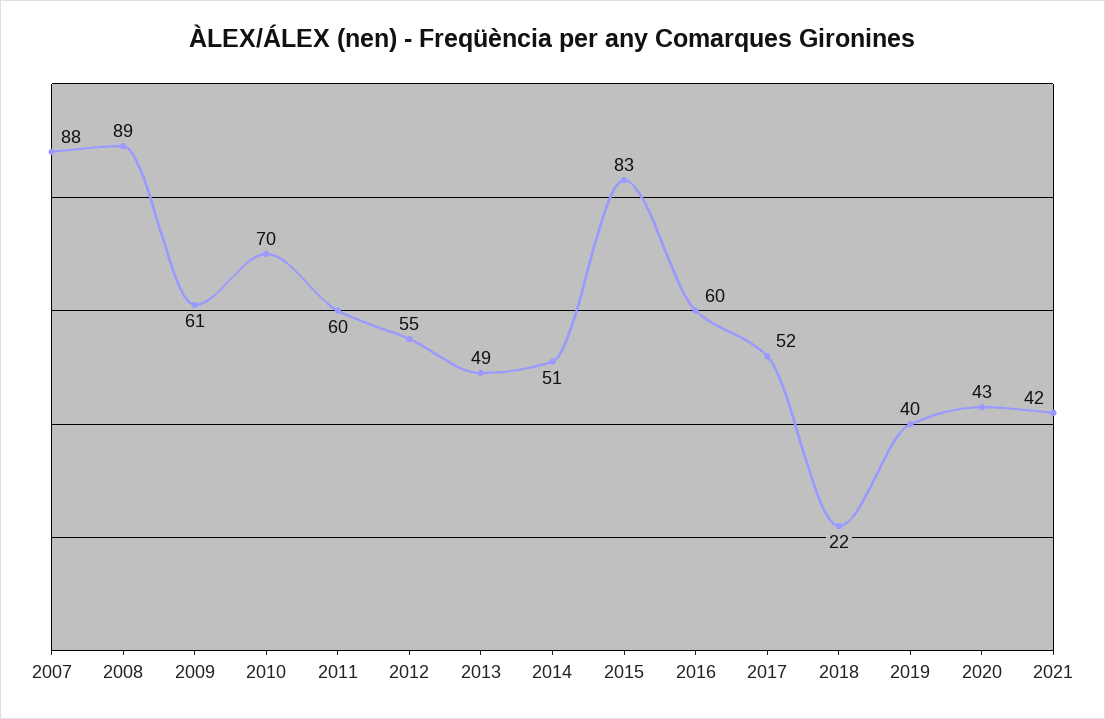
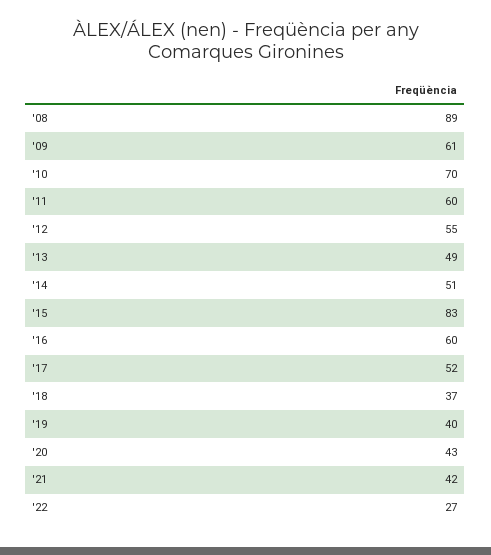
2007: 88 -> none
2018: 22 -> 37
'22: none -> 27

